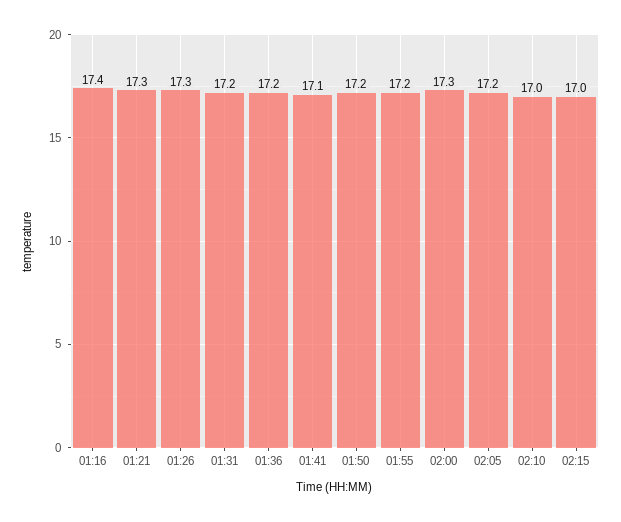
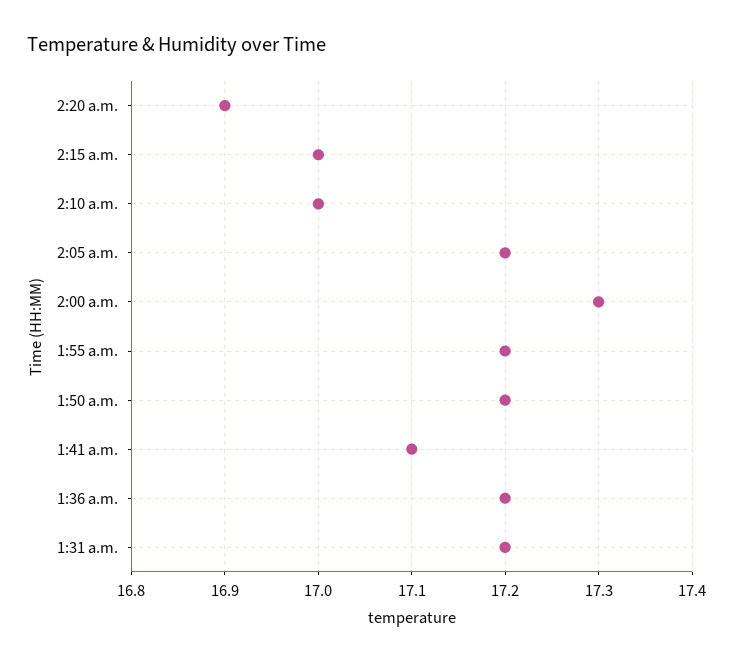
01:16: 17.4 -> none
01:21: 17.3 -> none
01:26: 17.3 -> none
2:20 a.m.: none -> 16.9

